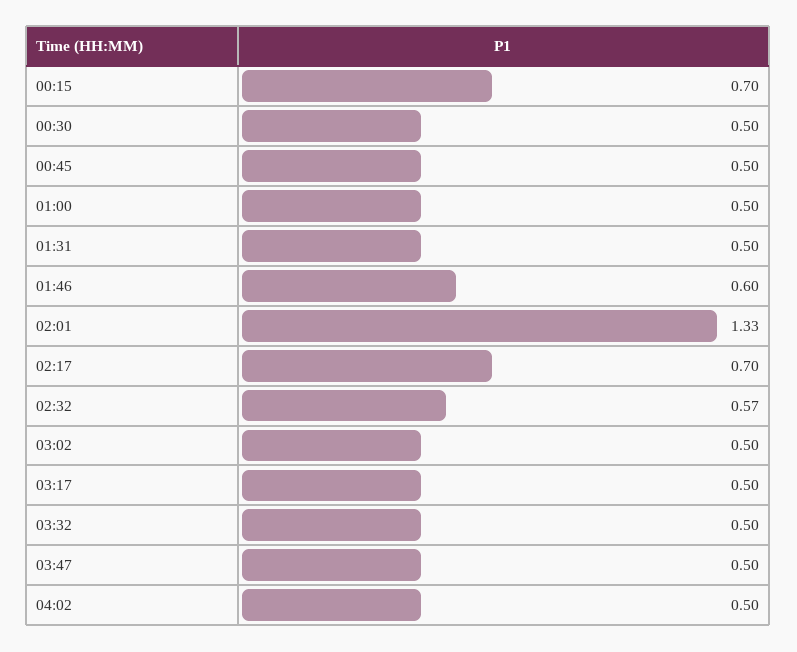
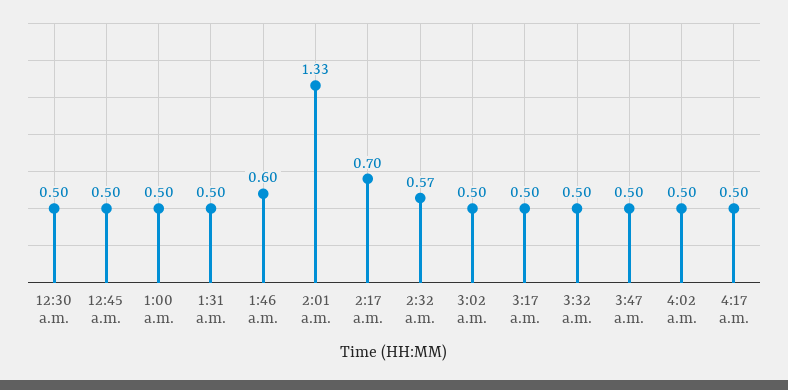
00:15: 0.7 -> none
4:17 a.m.: none -> 0.5

